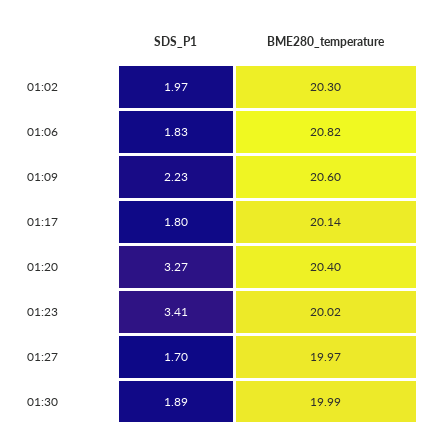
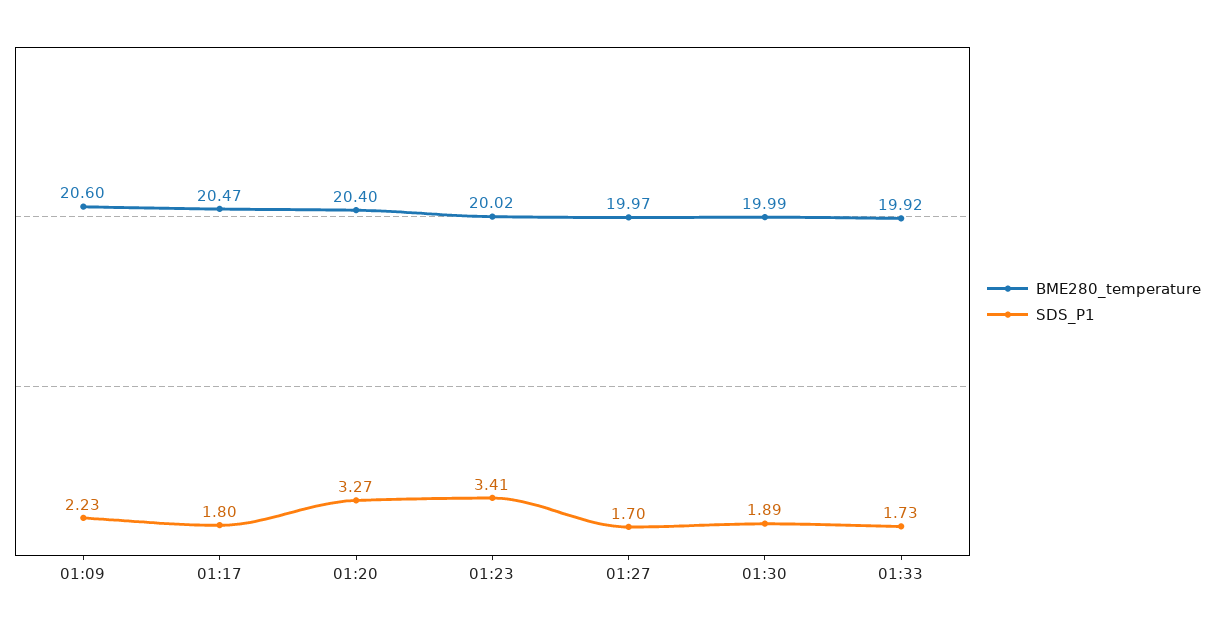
SDS_P1, 01:02: 1.97 -> none
BME280_temperature, 01:02: 20.3 -> none
SDS_P1, 01:06: 1.83 -> none
BME280_temperature, 01:06: 20.82 -> none
BME280_temperature, 01:17: 20.14 -> 20.47
BME280_temperature, 01:33: none -> 19.92
SDS_P1, 01:33: none -> 1.73

